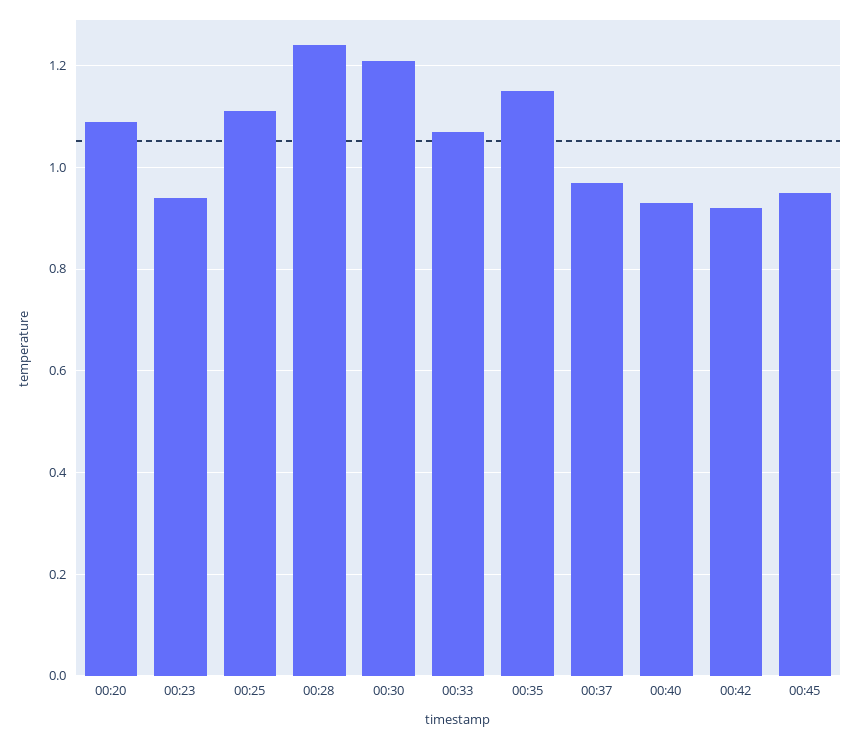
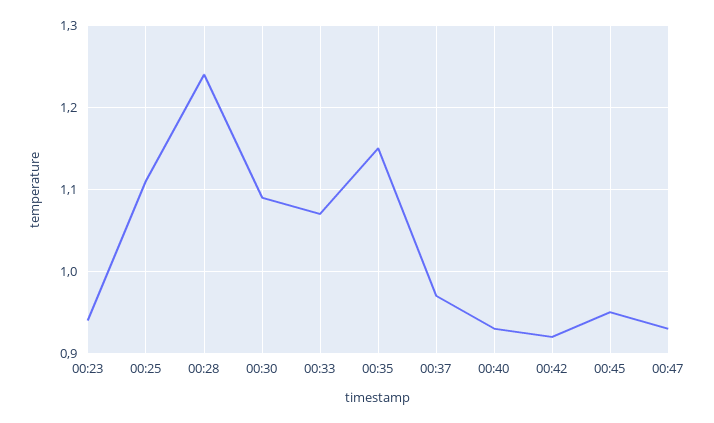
00:20: 1.1 -> none
00:30: 1.2 -> 1.09
00:47: none -> 0.93

